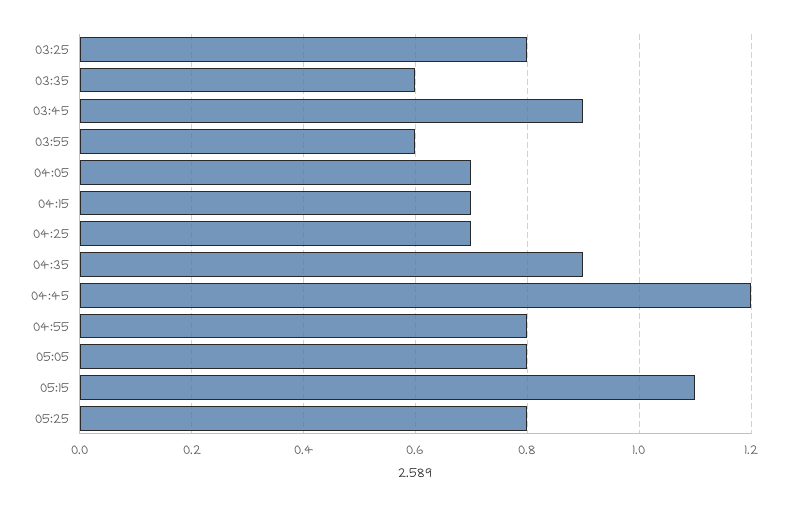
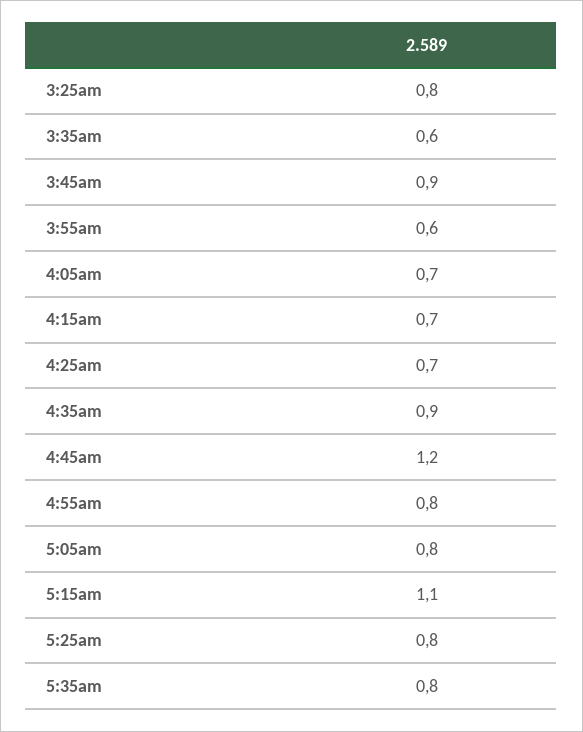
5:35am: none -> 0.8

